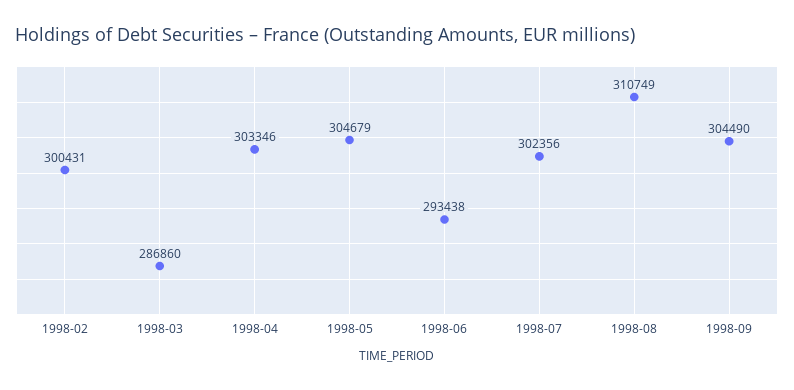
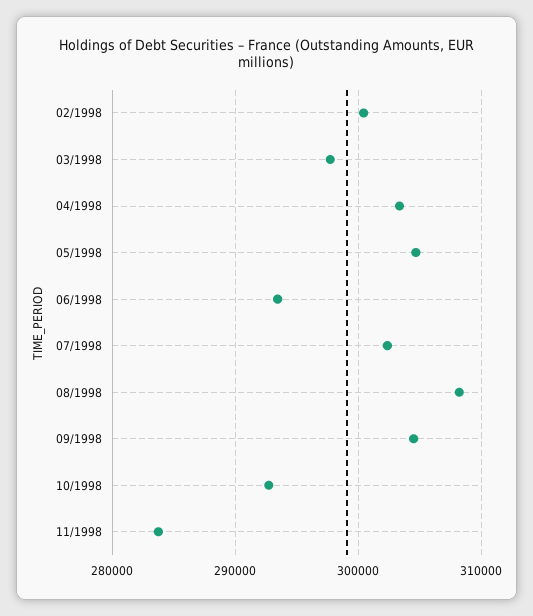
1998-03: 286860 -> 298000
1998-08: 310749 -> 308000
10/1998: none -> 293000
11/1998: none -> 284000

